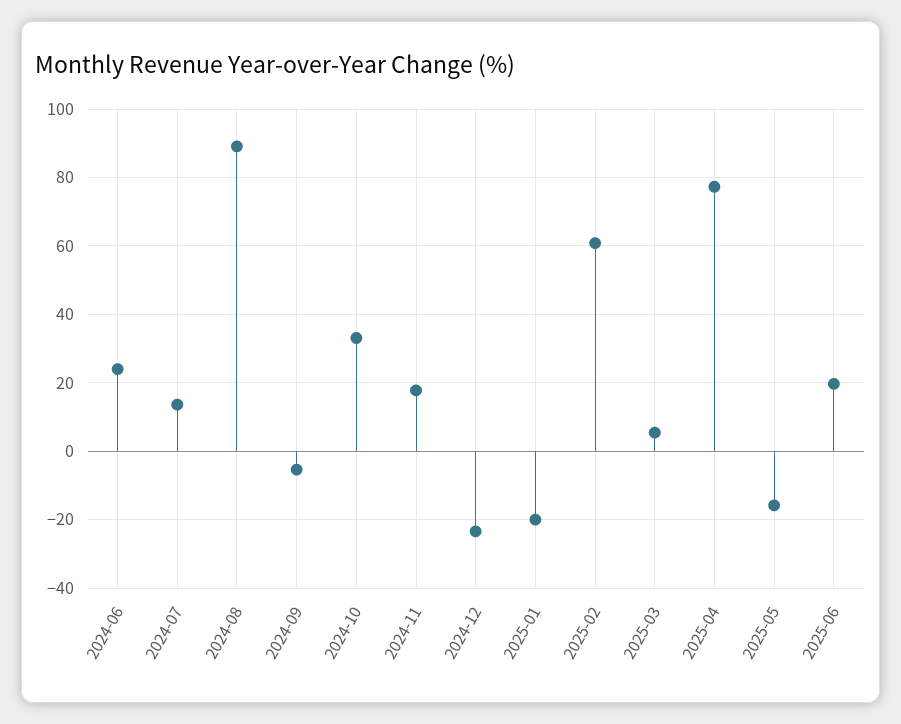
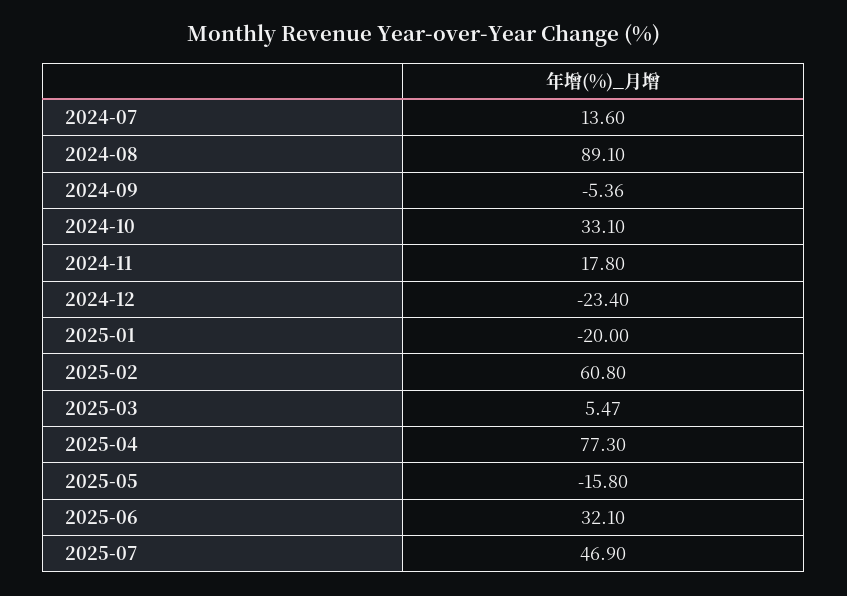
2024-06: 24 -> none
2025-06: 20 -> 32.1
2025-07: none -> 46.9

